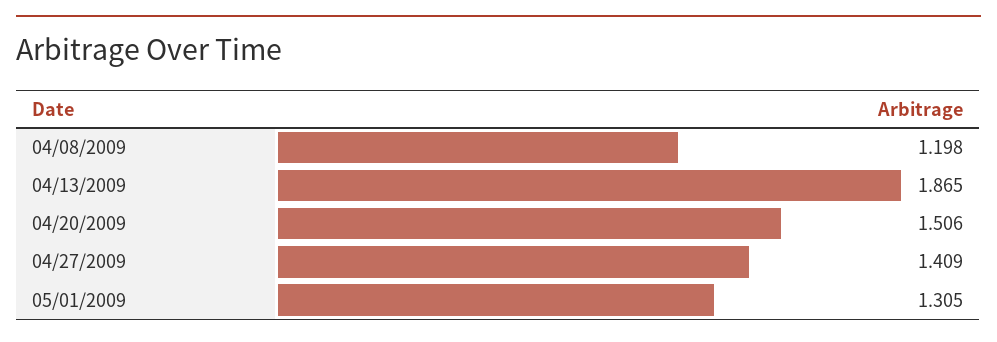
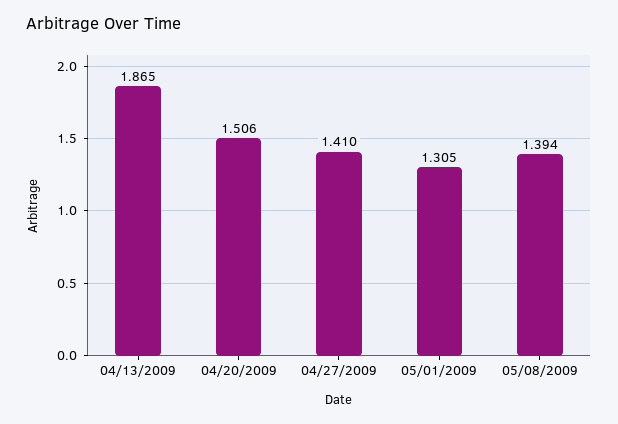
04/08/2009: 1.198 -> none
04/27/2009: 1.409 -> 1.41
05/08/2009: none -> 1.394

